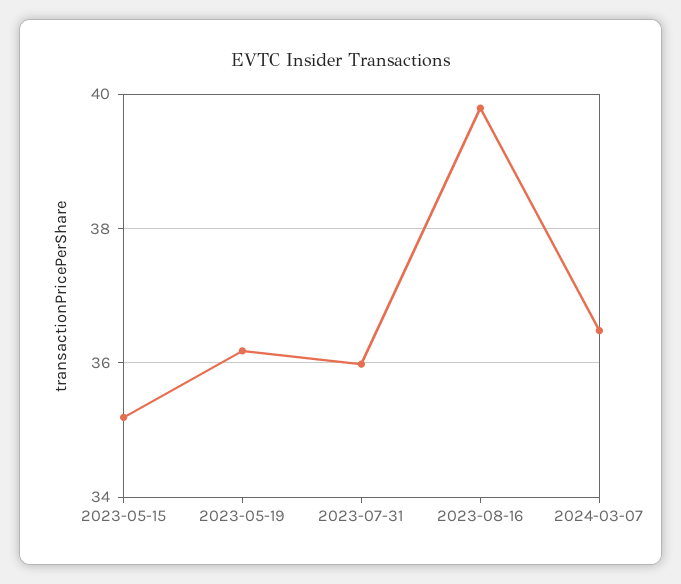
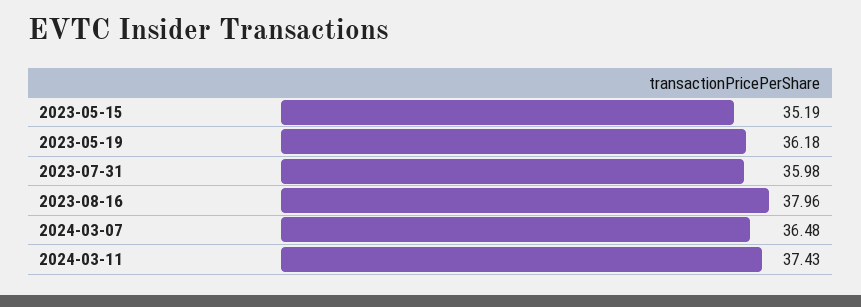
2023-08-16: 39.8 -> 37.96
2024-03-11: none -> 37.43

